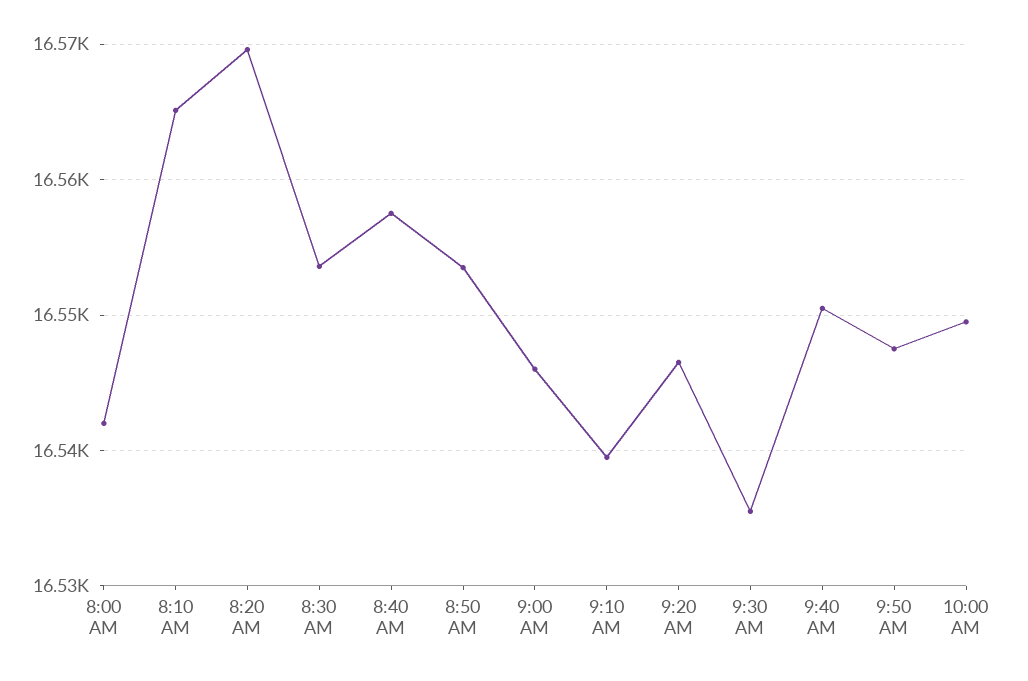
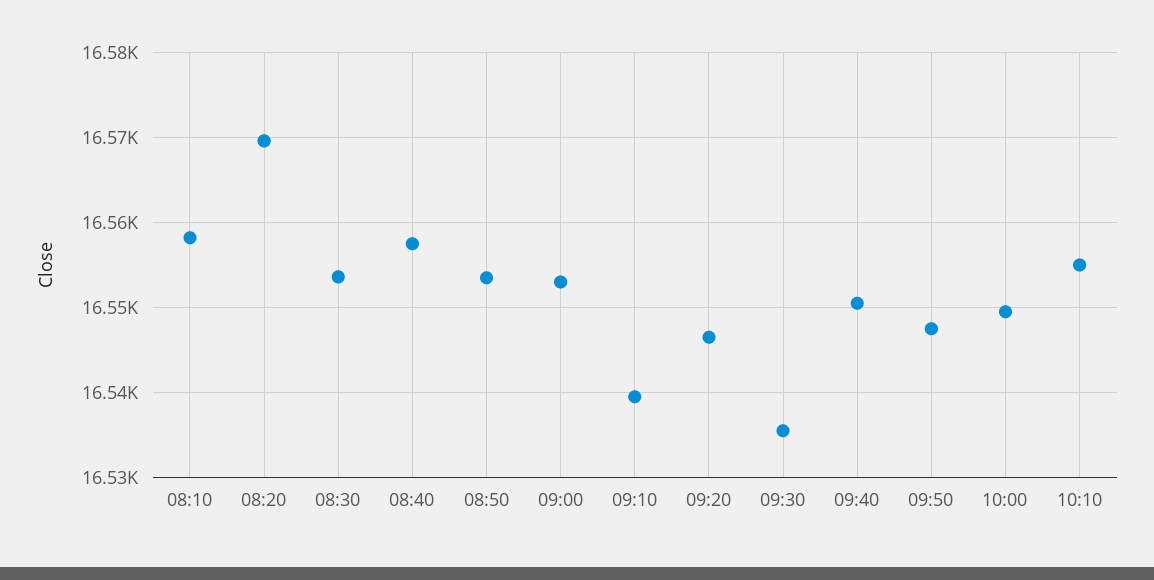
8:00 AM: 16542 -> none
8:10 AM: 16565 -> 16558
9:00 AM: 16546 -> 16553
10:10: none -> 16555

